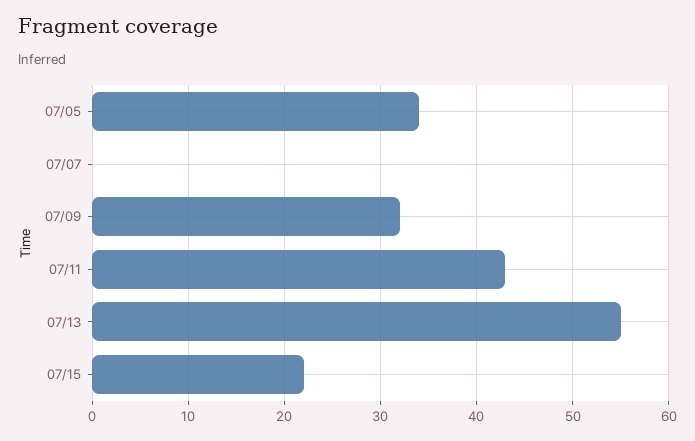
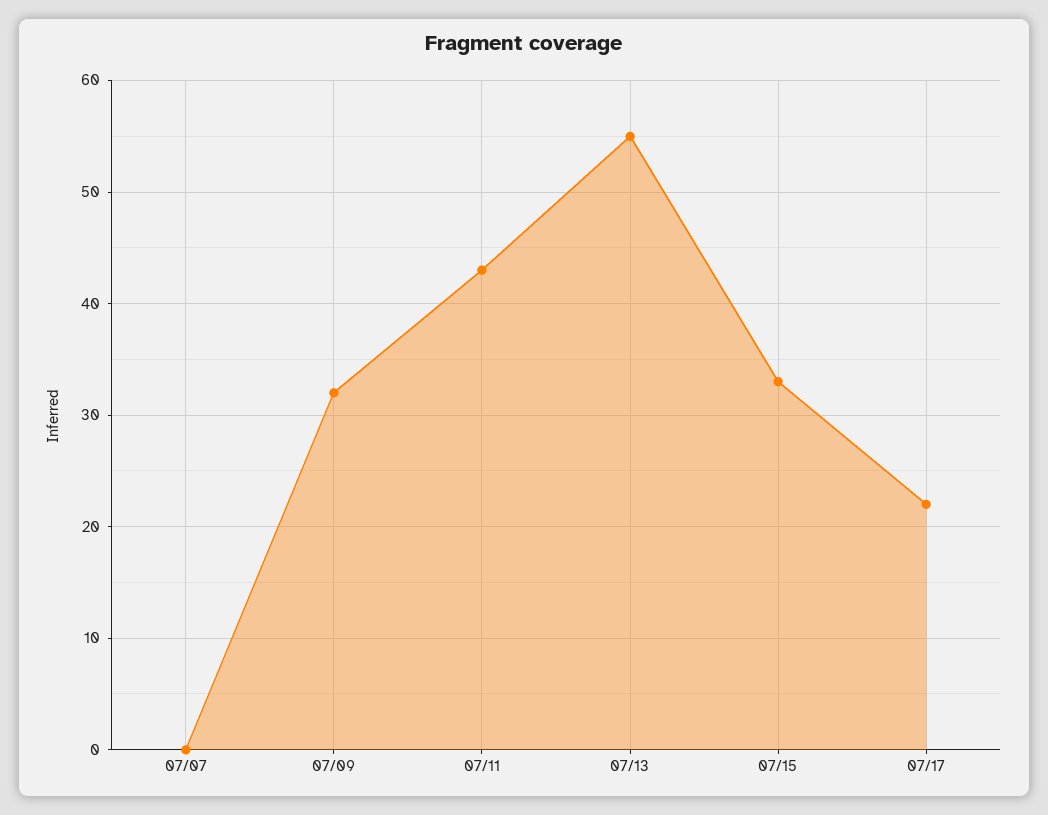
07/05: 34 -> none
07/15: 22 -> 33
07/17: none -> 22

